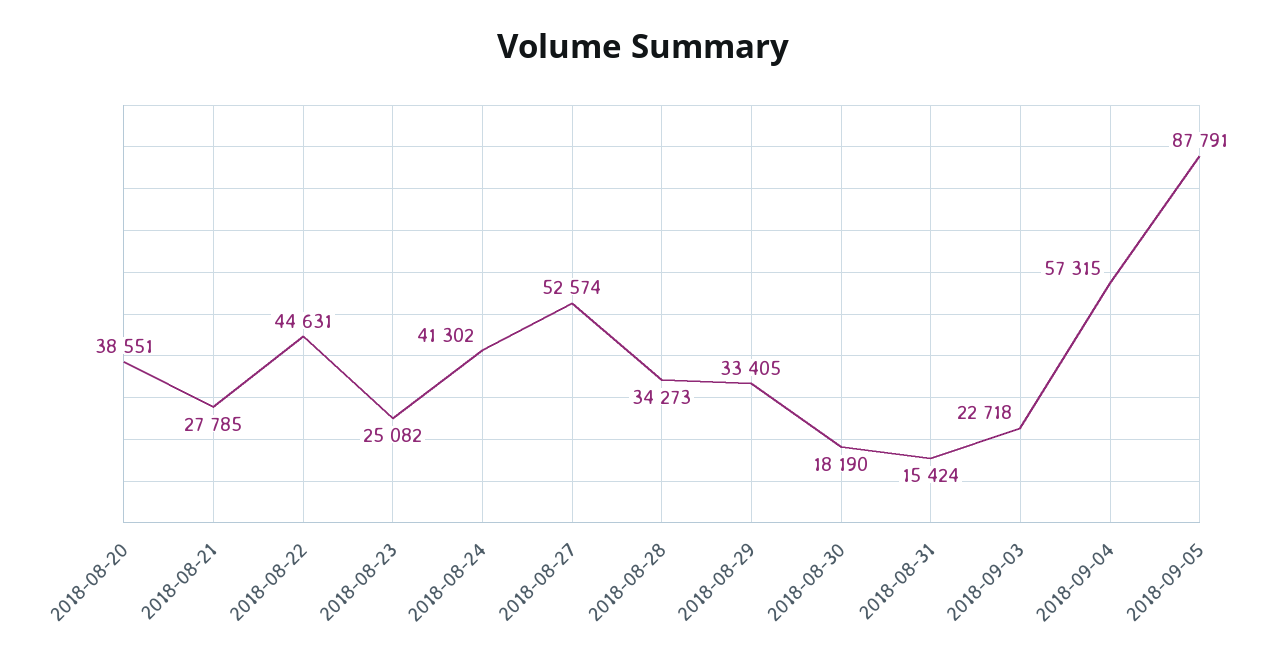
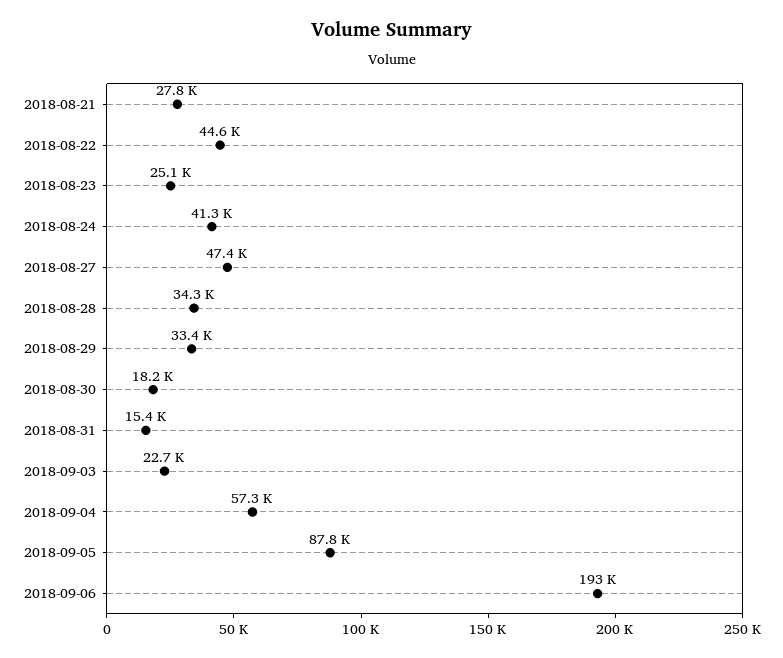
2018-08-20: 38551 -> none
2018-08-27: 52574 -> 47400
2018-09-06: none -> 193000

